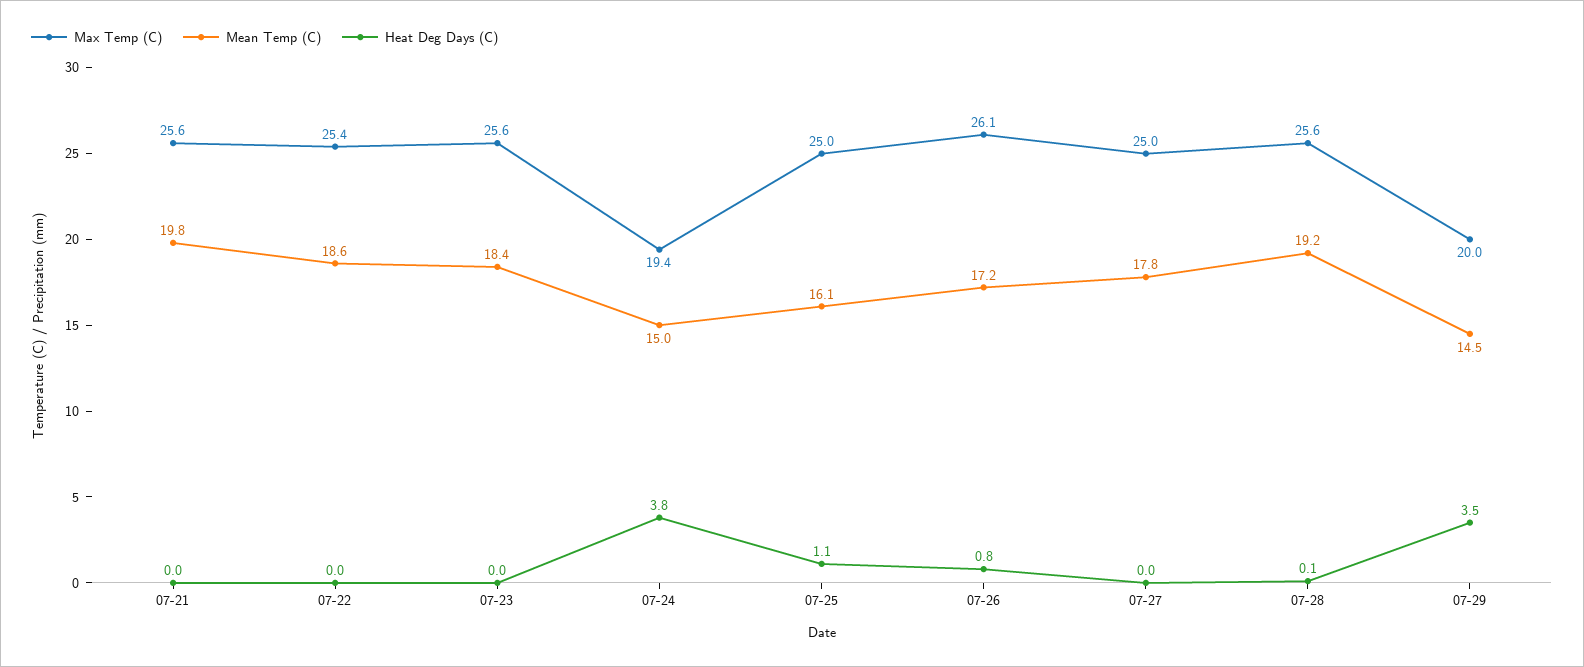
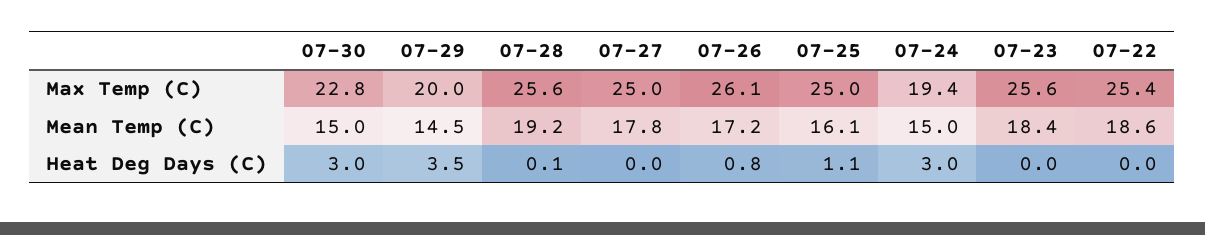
Max Temp (C), 07-21: 25.6 -> none
Mean Temp (C), 07-21: 19.8 -> none
Heat Deg Days (C), 07-21: 0 -> none
Heat Deg Days (C), 07-24: 3.8 -> 3
Max Temp (C), 07-30: none -> 22.8
Mean Temp (C), 07-30: none -> 15
Heat Deg Days (C), 07-30: none -> 3

